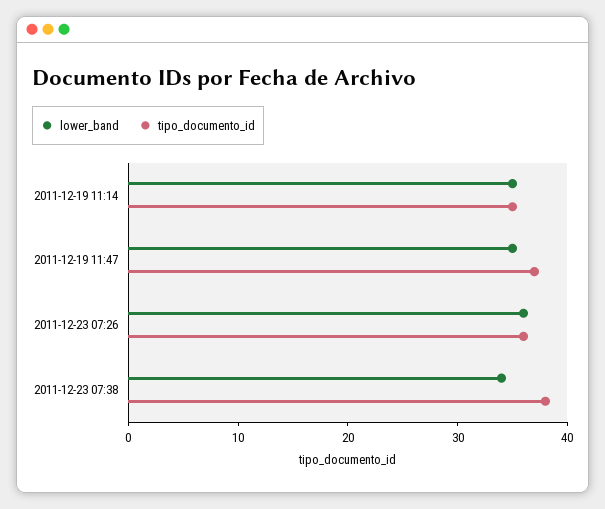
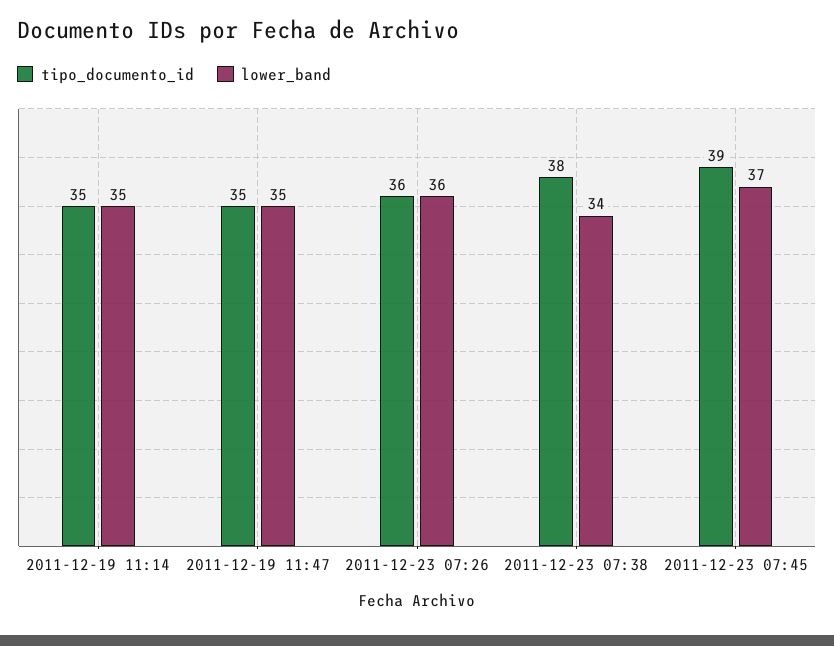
tipo_documento_id, 2011-12-19 11:47: 37 -> 35
tipo_documento_id, 2011-12-23 07:45: none -> 39
lower_band, 2011-12-23 07:45: none -> 37

